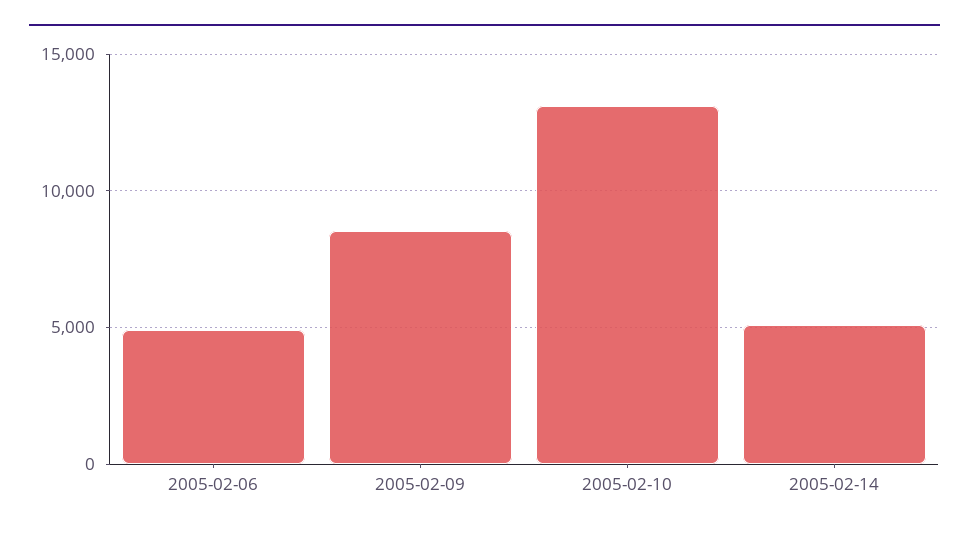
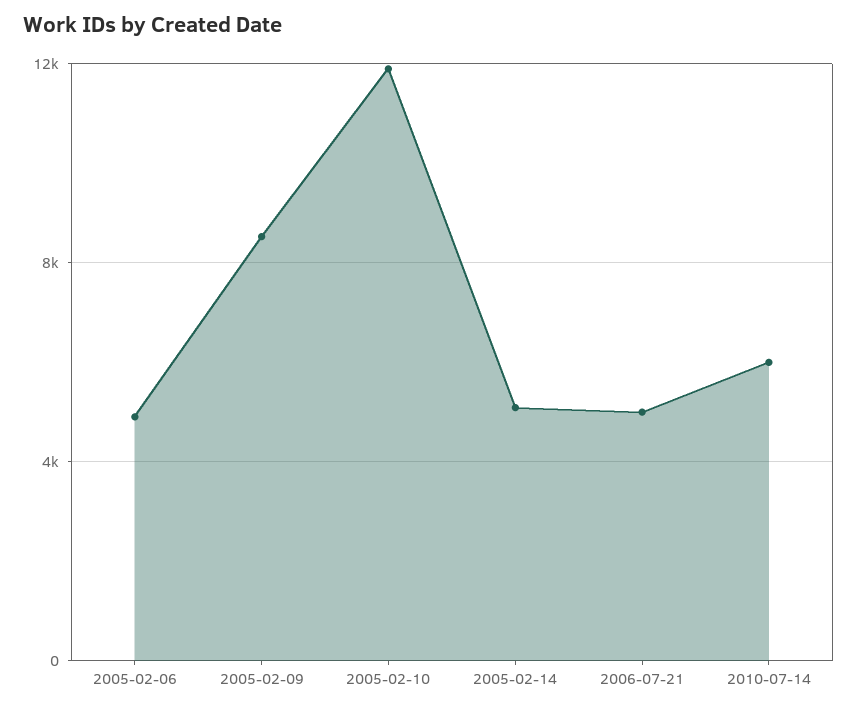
2005-02-10: 13000 -> 12000
2006-07-21: none -> 5000
2010-07-14: none -> 6000

